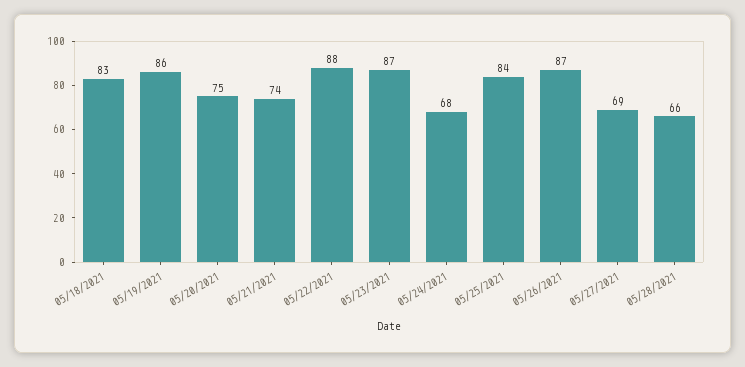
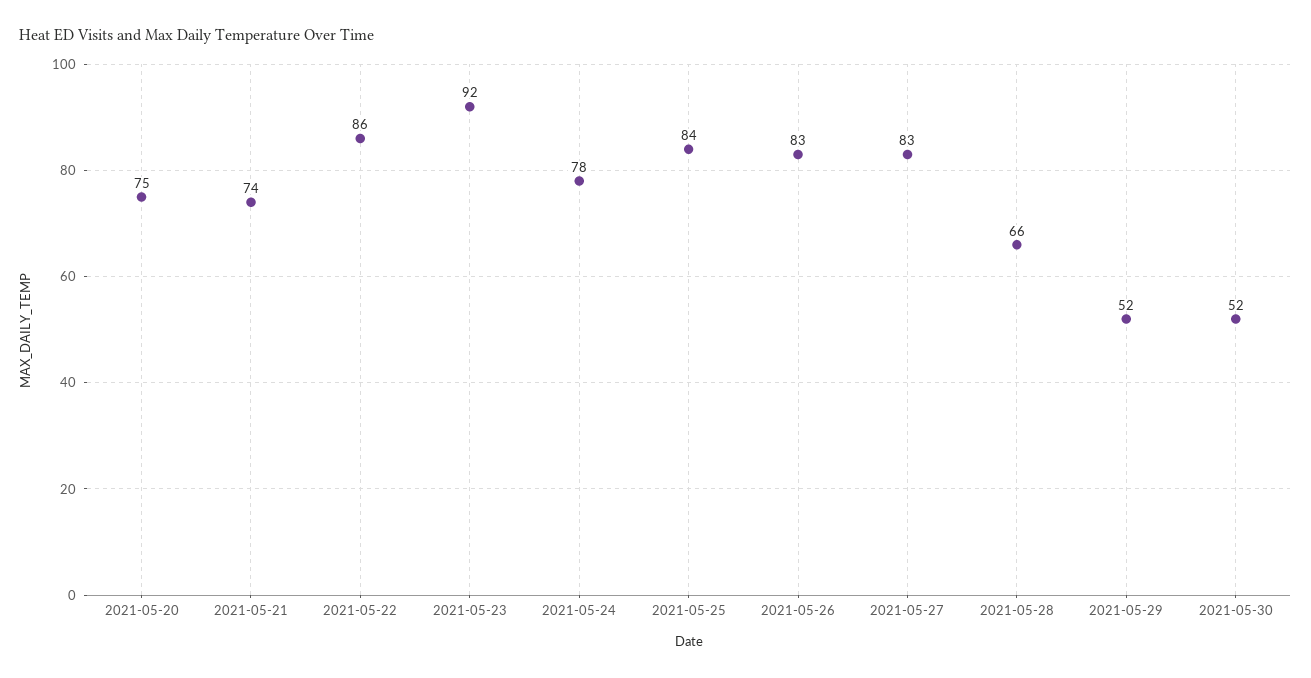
05/18/2021: 83 -> none
05/19/2021: 86 -> none
05/22/2021: 88 -> 86
05/23/2021: 87 -> 92
05/24/2021: 68 -> 78
05/26/2021: 87 -> 83
05/27/2021: 69 -> 83
2021-05-29: none -> 52
2021-05-30: none -> 52

